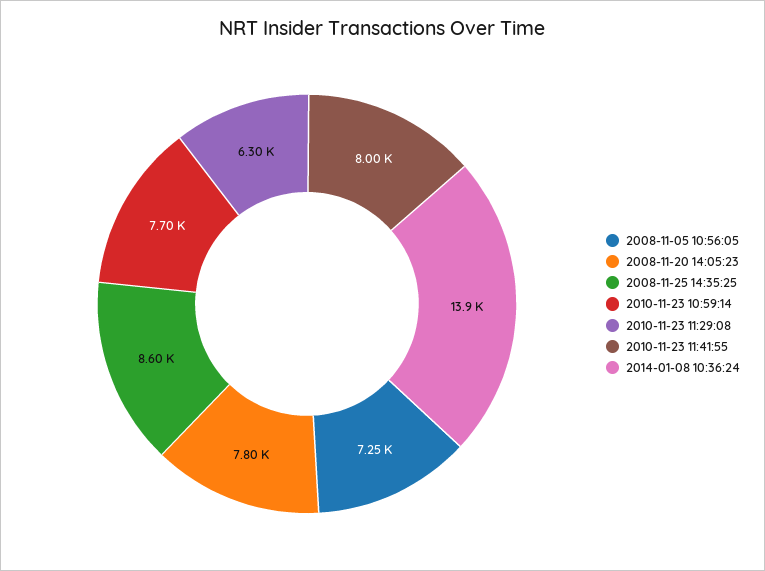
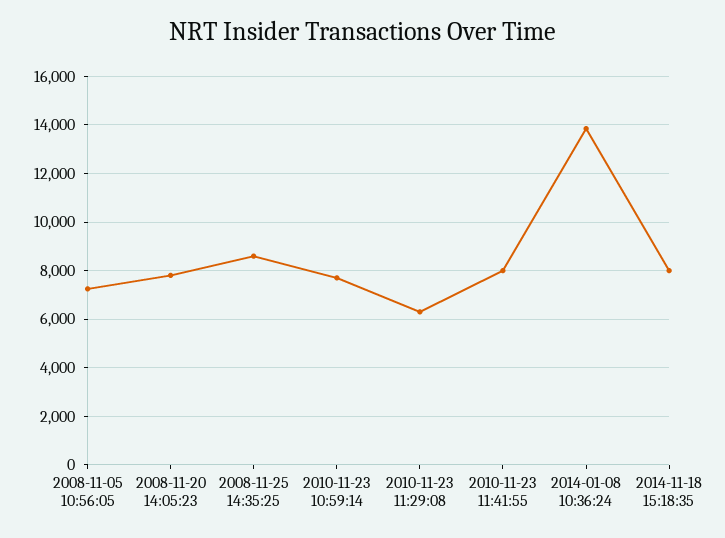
2014-11-18 15:18:35: none -> 8000

